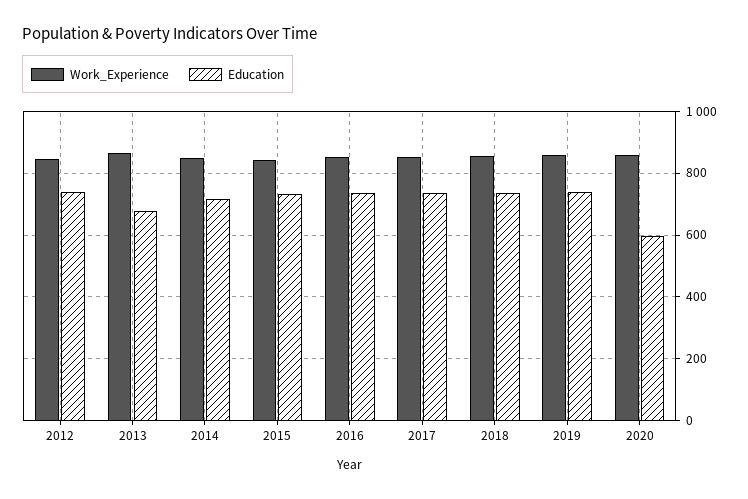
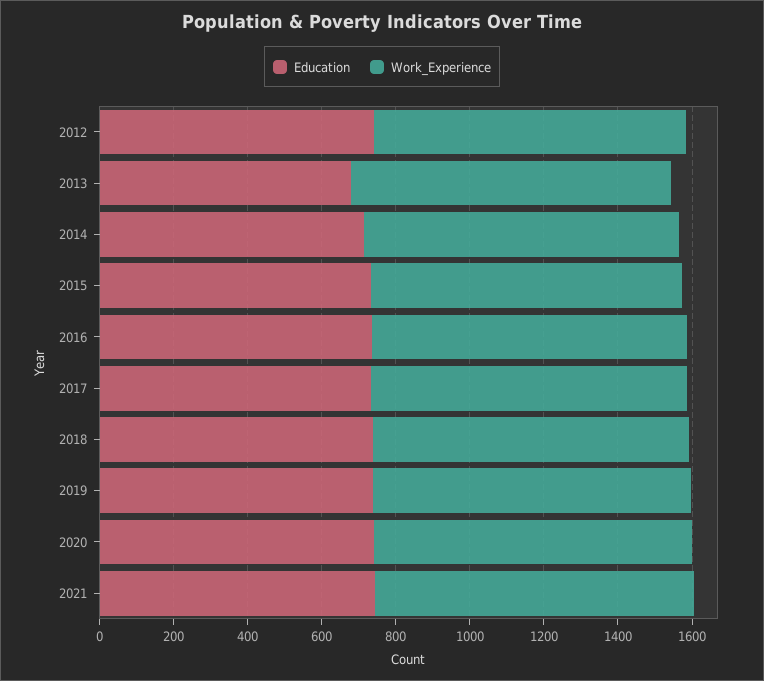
Education, 2020: 600 -> 750
Education, 2021: none -> 750
Work_Experience, 2021: none -> 850

